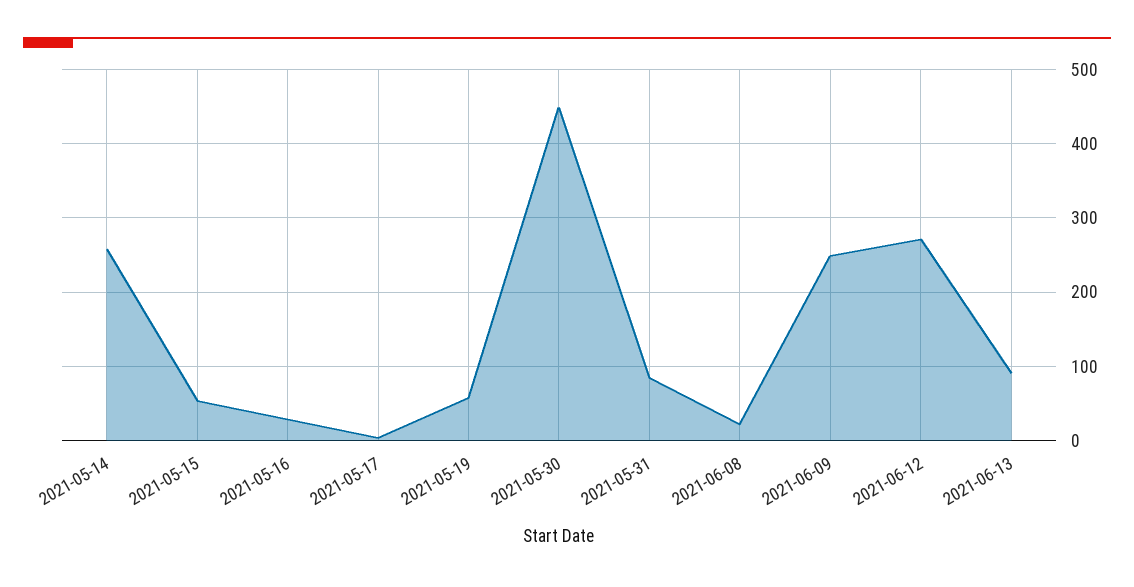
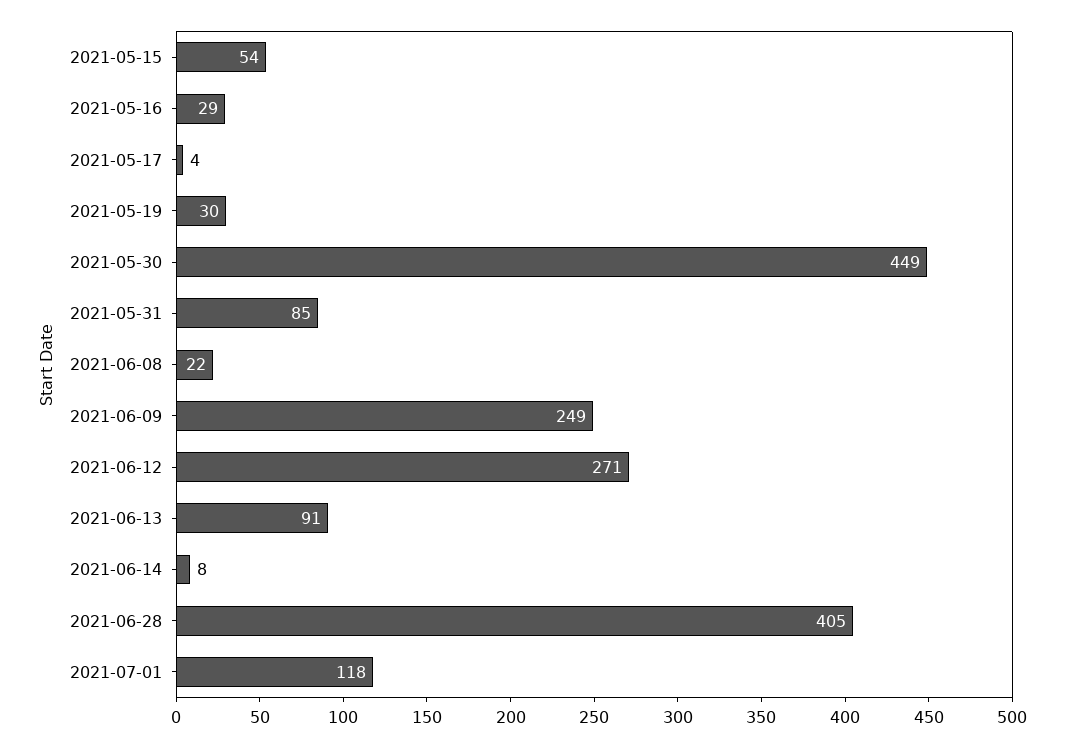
2021-05-14: 260 -> none
2021-05-19: 60 -> 30
2021-06-14: none -> 8
2021-06-28: none -> 405
2021-07-01: none -> 118

